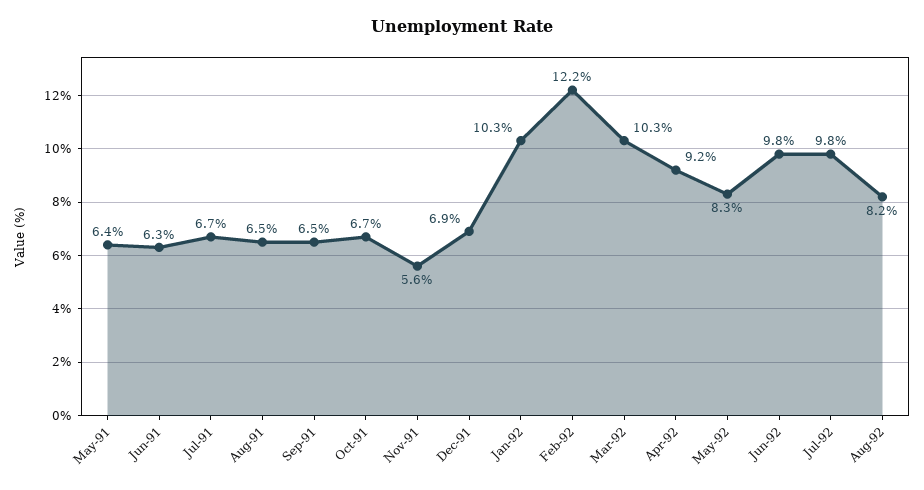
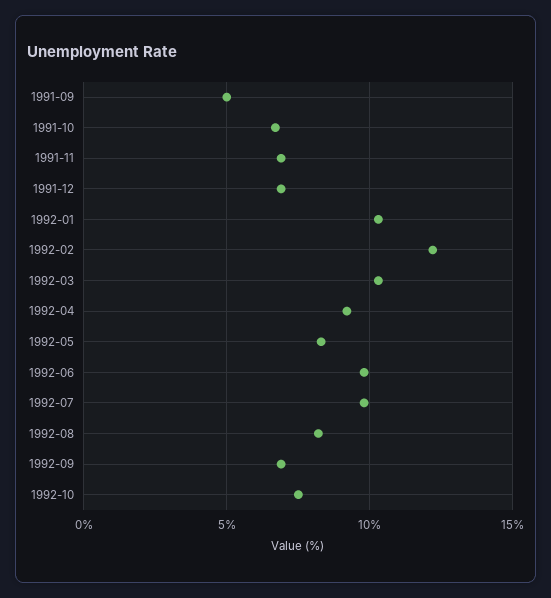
May-91: 6.4 -> none
Jun-91: 6.3 -> none
Jul-91: 6.7 -> none
Aug-91: 6.5 -> none
Sep-91: 6.5 -> 5
Nov-91: 5.6 -> 7
1992-09: none -> 7
1992-10: none -> 7.5

